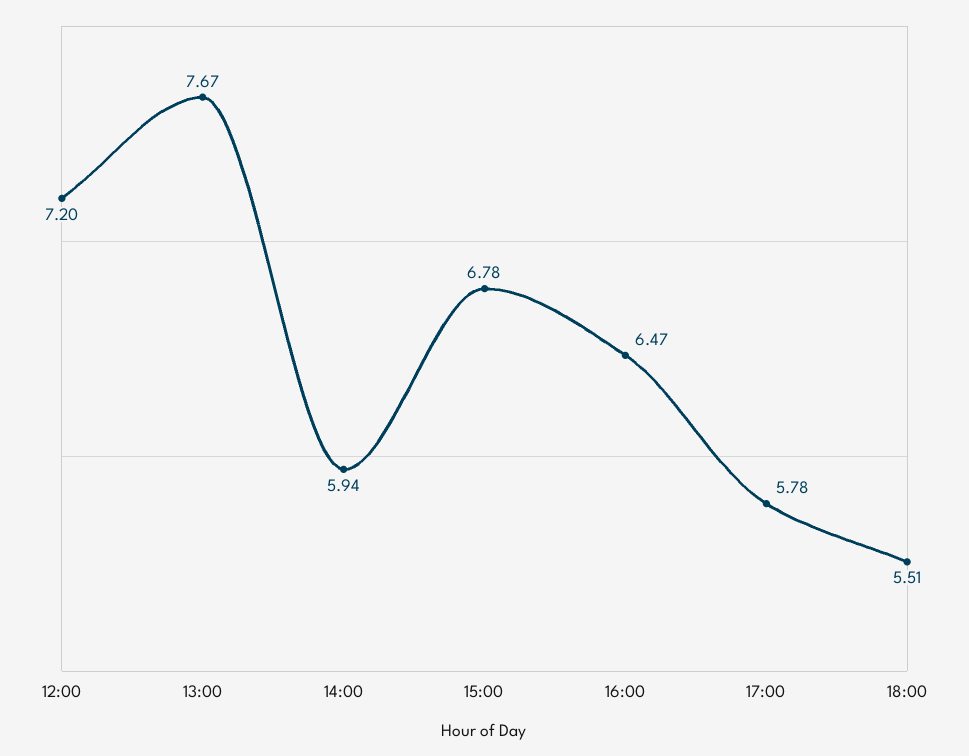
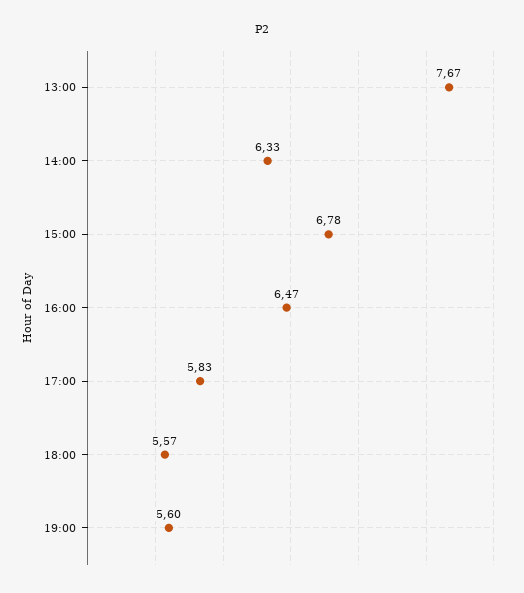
12:00: 7.2 -> none
14:00: 5.94 -> 6.33
17:00: 5.78 -> 5.83
18:00: 5.51 -> 5.57
19:00: none -> 5.6

